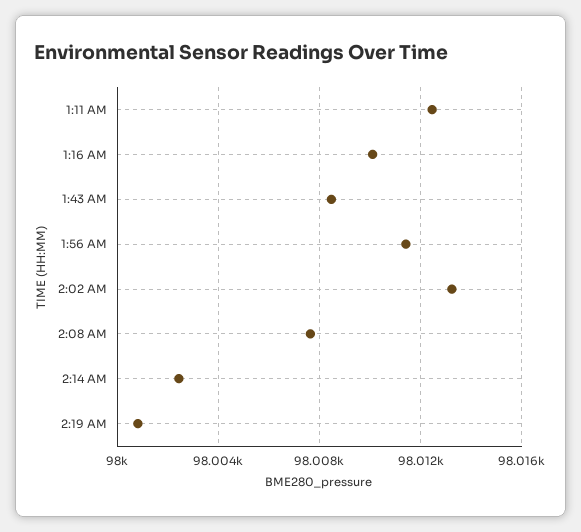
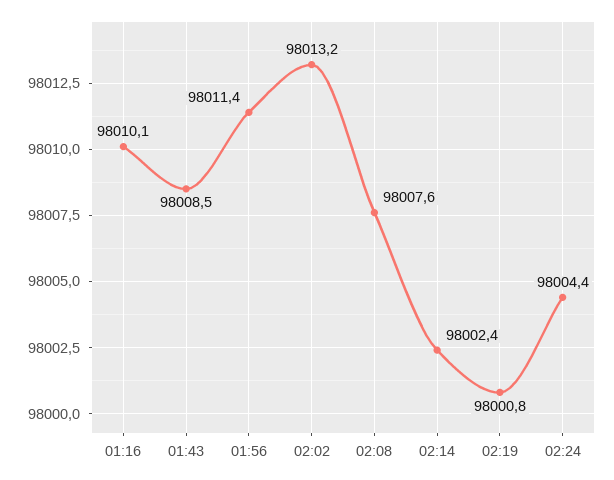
1:11 AM: 98012.5 -> none
02:24: none -> 98004.4

